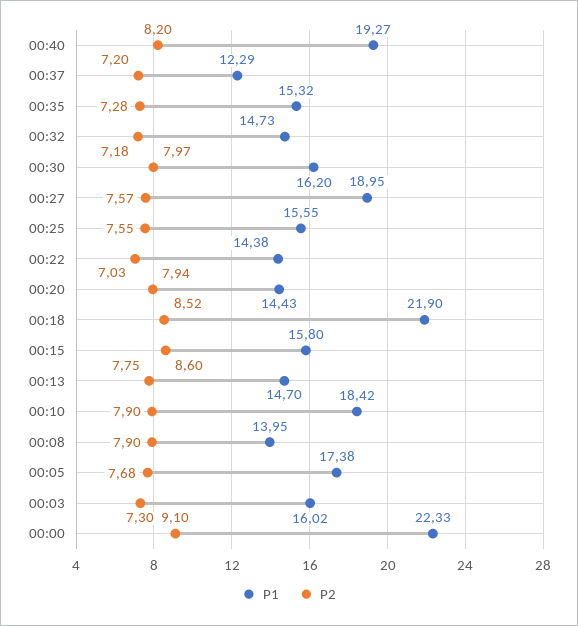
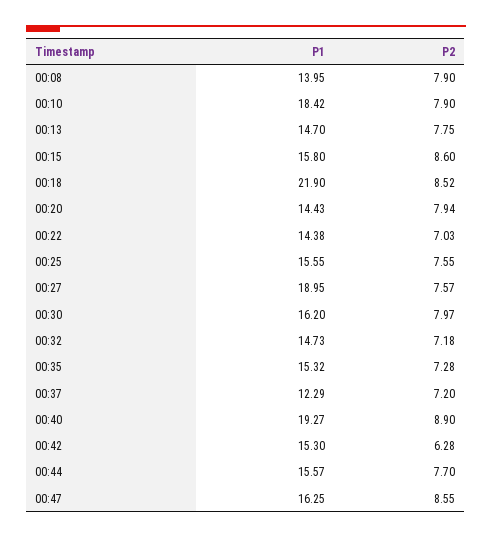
P2, 00:40: 8.2 -> 8.9
P1, 00:05: 17.38 -> none
P2, 00:05: 7.68 -> none
P1, 00:03: 16.02 -> none
P2, 00:03: 7.3 -> none
P1, 00:00: 22.33 -> none
P2, 00:00: 9.1 -> none
P1, 00:42: none -> 15.3
P2, 00:42: none -> 6.28
P1, 00:44: none -> 15.57
P2, 00:44: none -> 7.7
P1, 00:47: none -> 16.25
P2, 00:47: none -> 8.55

